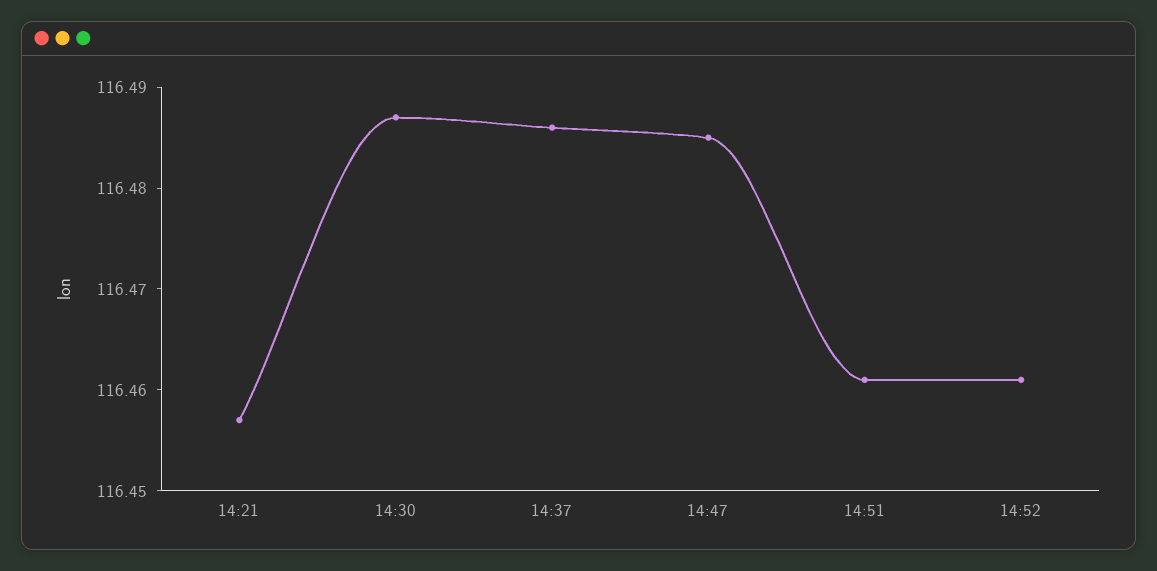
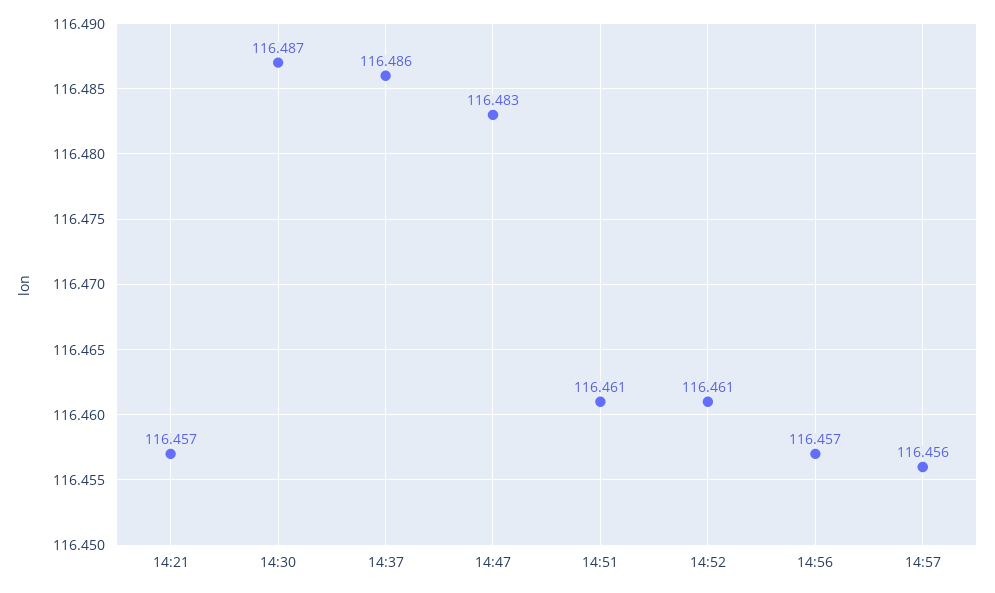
14:47: 116.485 -> 116.483
14:56: none -> 116.457
14:57: none -> 116.456

